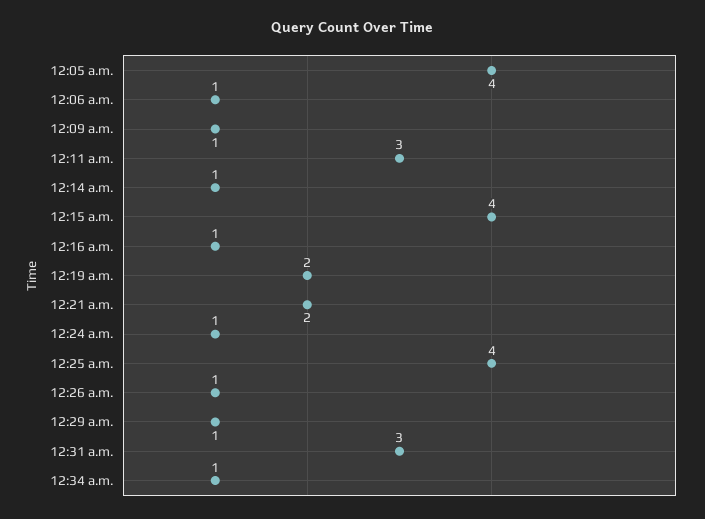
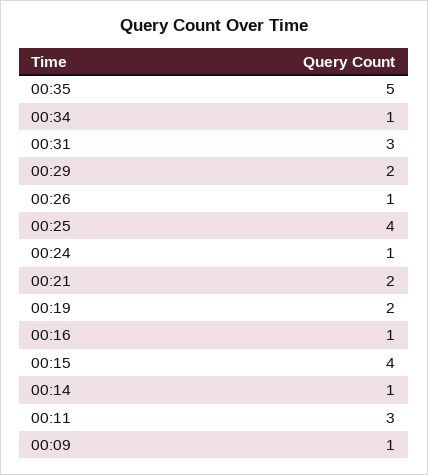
12:05 a.m.: 4 -> none
12:06 a.m.: 1 -> none
12:29 a.m.: 1 -> 2
00:35: none -> 5

